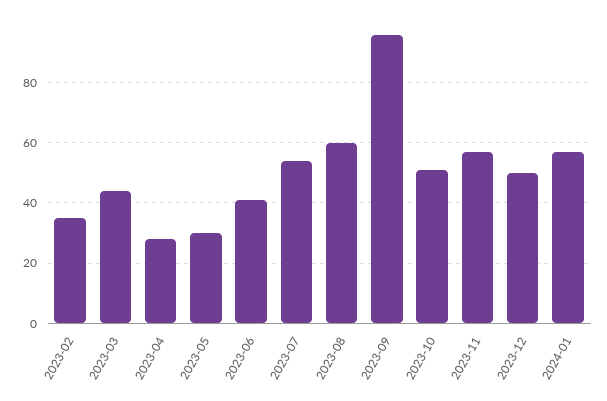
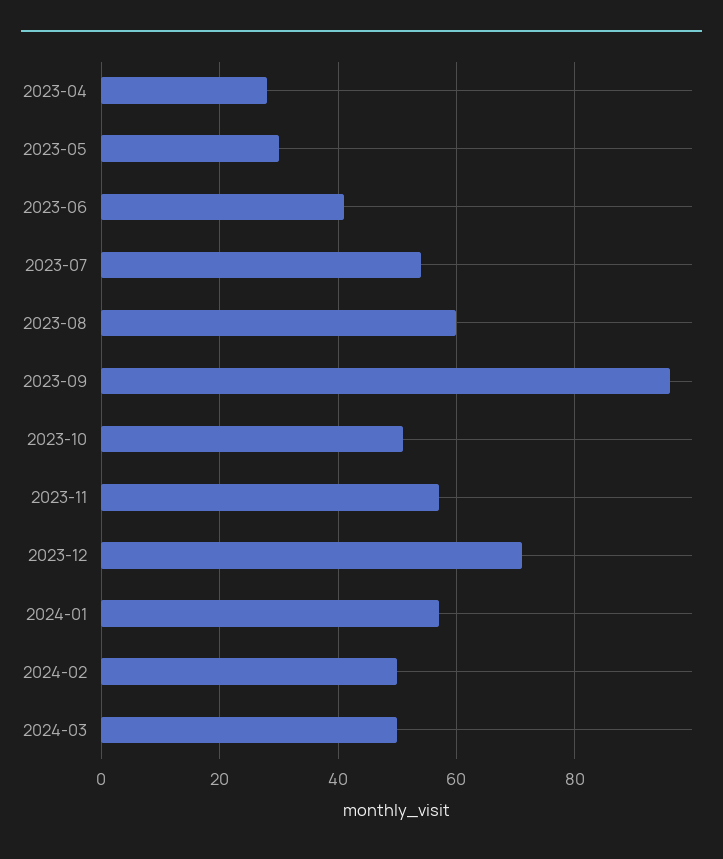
2023-02: 35 -> none
2023-03: 45 -> none
2023-12: 50 -> 70
2024-02: none -> 50
2024-03: none -> 50

